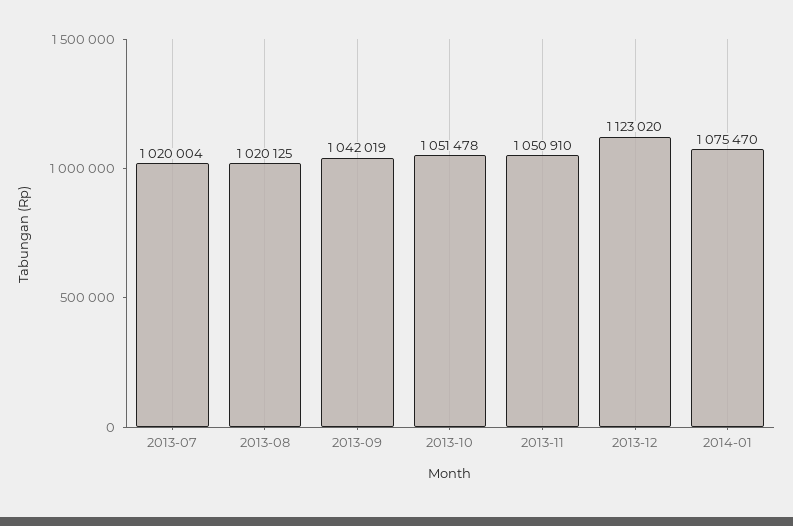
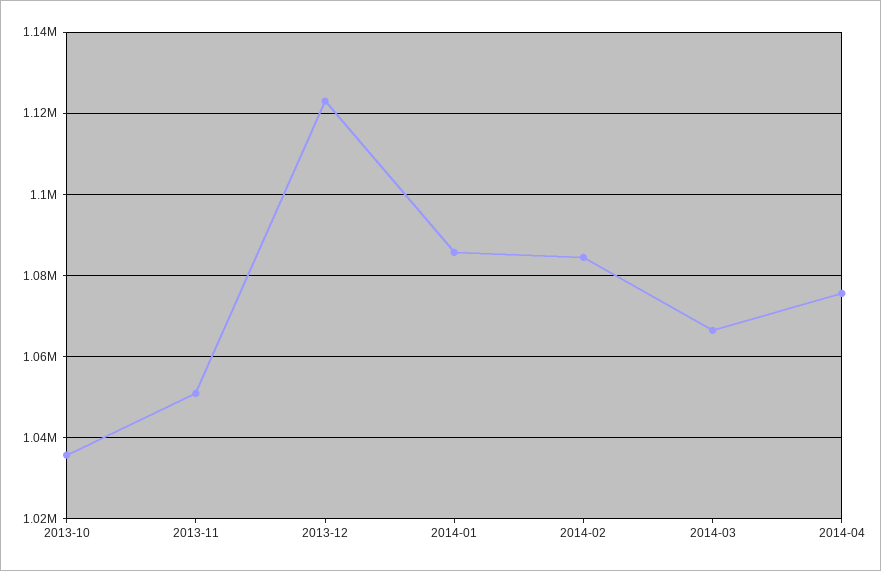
2013-07: 1020004 -> none
2013-08: 1020125 -> none
2013-09: 1042019 -> none
2013-10: 1051478 -> 1036000
2014-01: 1075470 -> 1086000
2014-02: none -> 1084000
2014-03: none -> 1066000
2014-04: none -> 1076000

